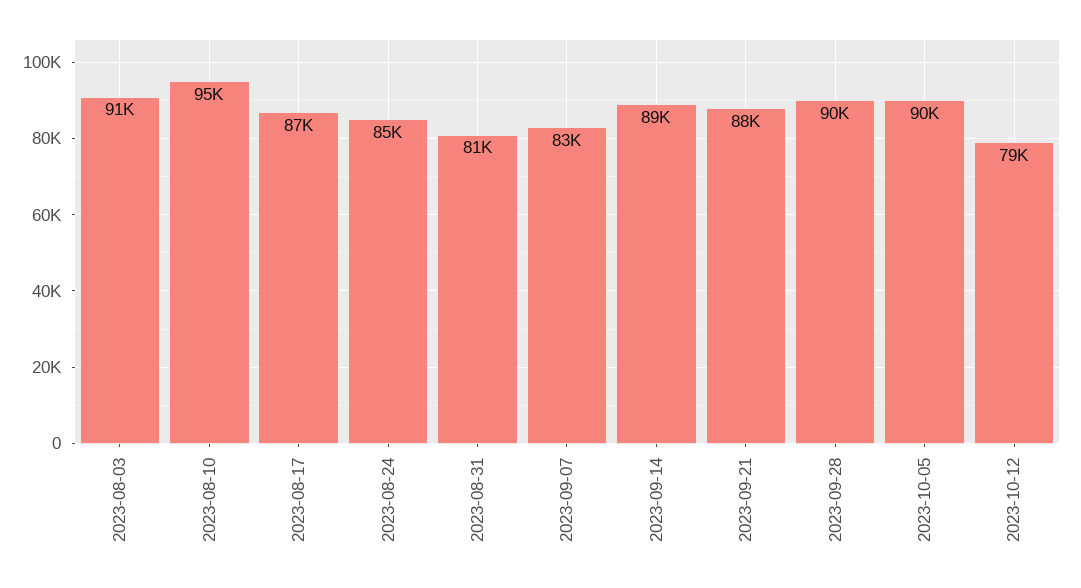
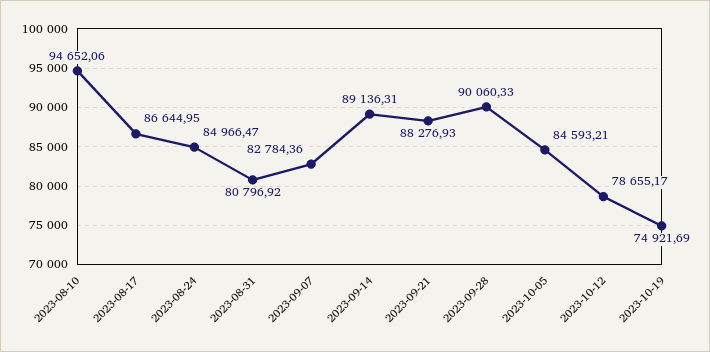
2023-08-03: 91000 -> none
2023-10-05: 90000 -> 84593.21
2023-10-19: none -> 74921.69

